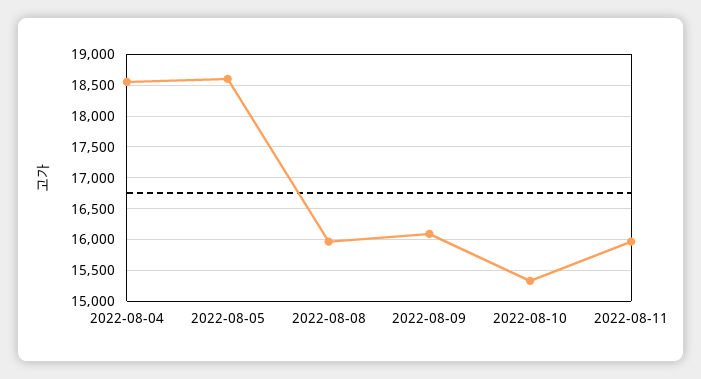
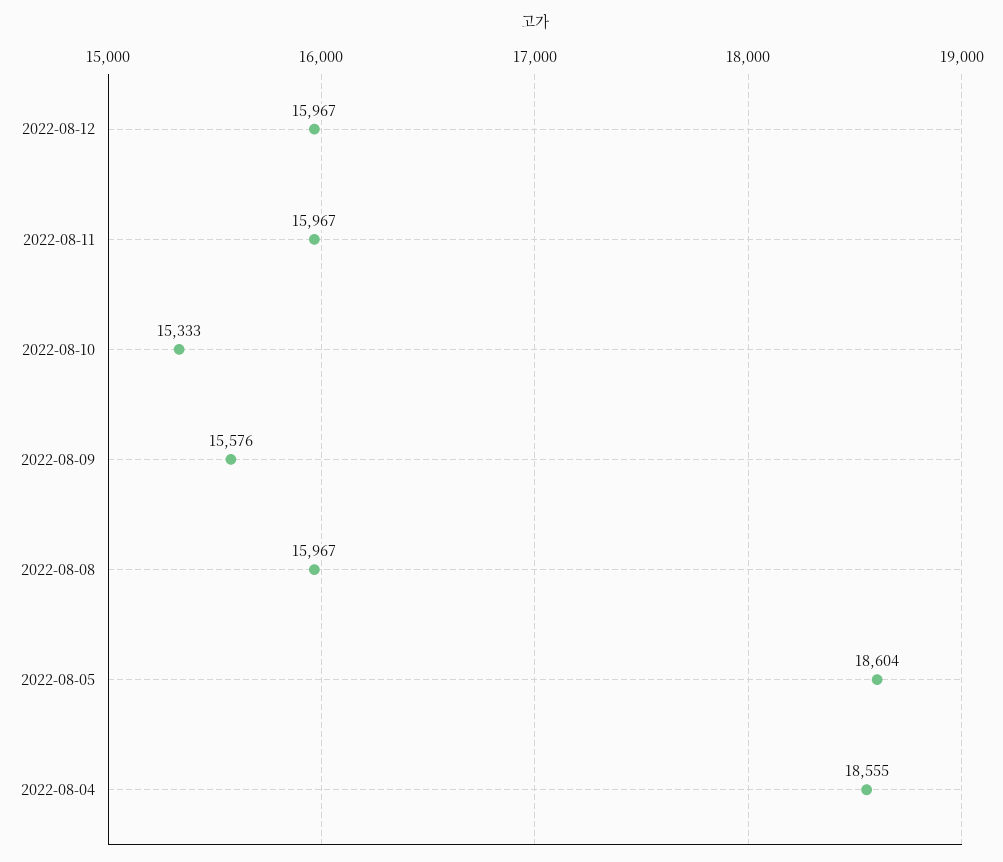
2022-08-09: 16100 -> 15576
2022-08-12: none -> 15967

